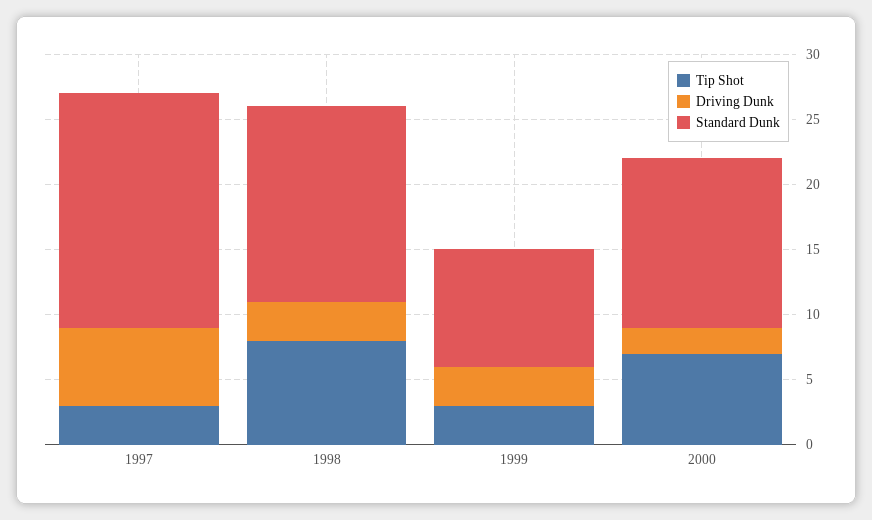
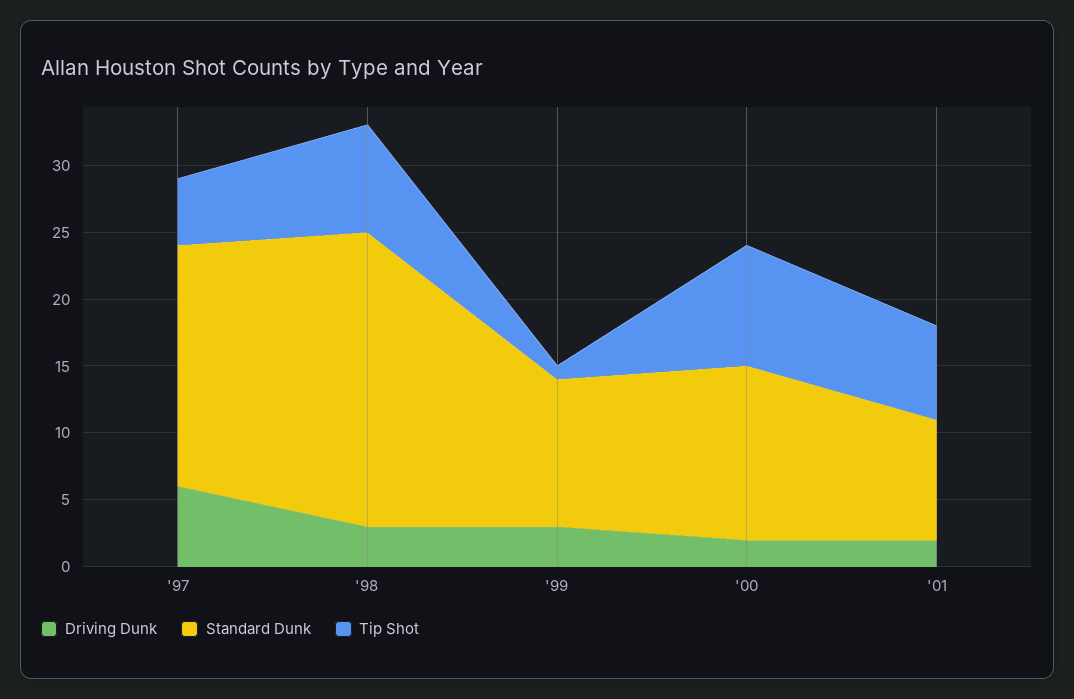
Tip Shot, 1997: 3 -> 5
Standard Dunk, 1998: 15 -> 22
Tip Shot, 1999: 3 -> 1
Standard Dunk, 1999: 9 -> 11
Tip Shot, 2000: 7 -> 9
Driving Dunk, '01: none -> 2
Standard Dunk, '01: none -> 9
Tip Shot, '01: none -> 7

